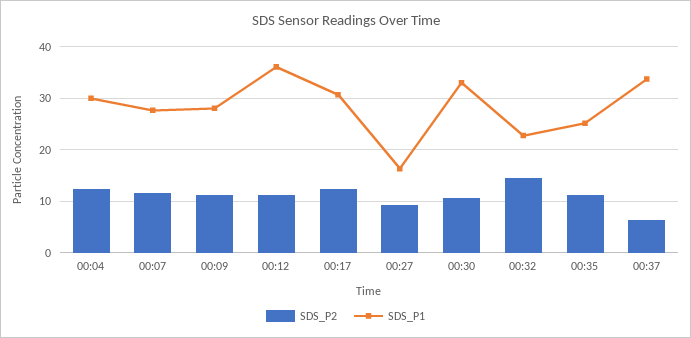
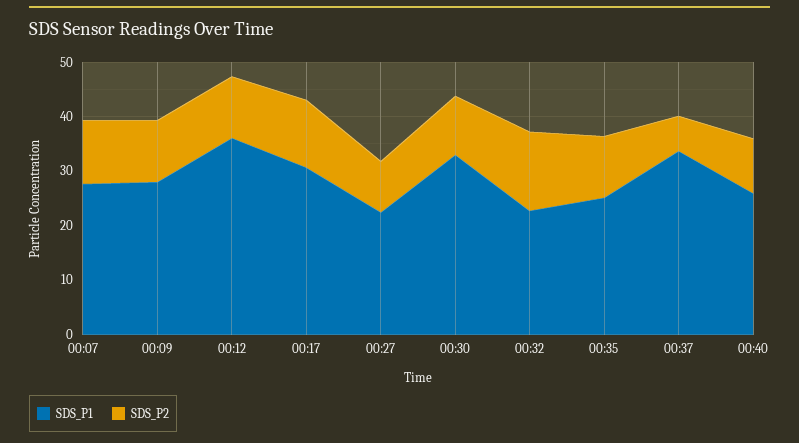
SDS_P2, 00:04: 12 -> none
SDS_P1, 00:04: 30 -> none
SDS_P1, 00:27: 16 -> 22
SDS_P1, 00:40: none -> 26
SDS_P2, 00:40: none -> 10

